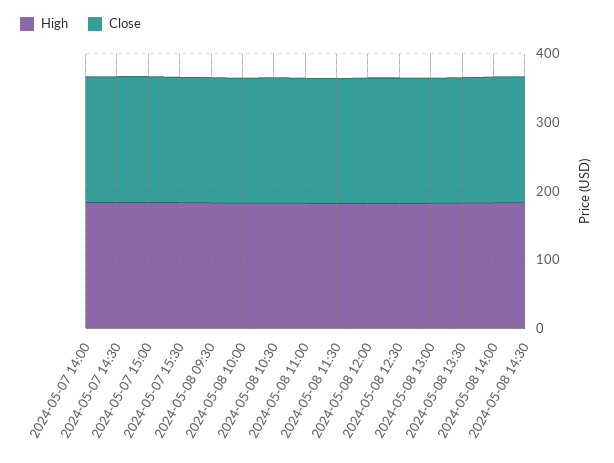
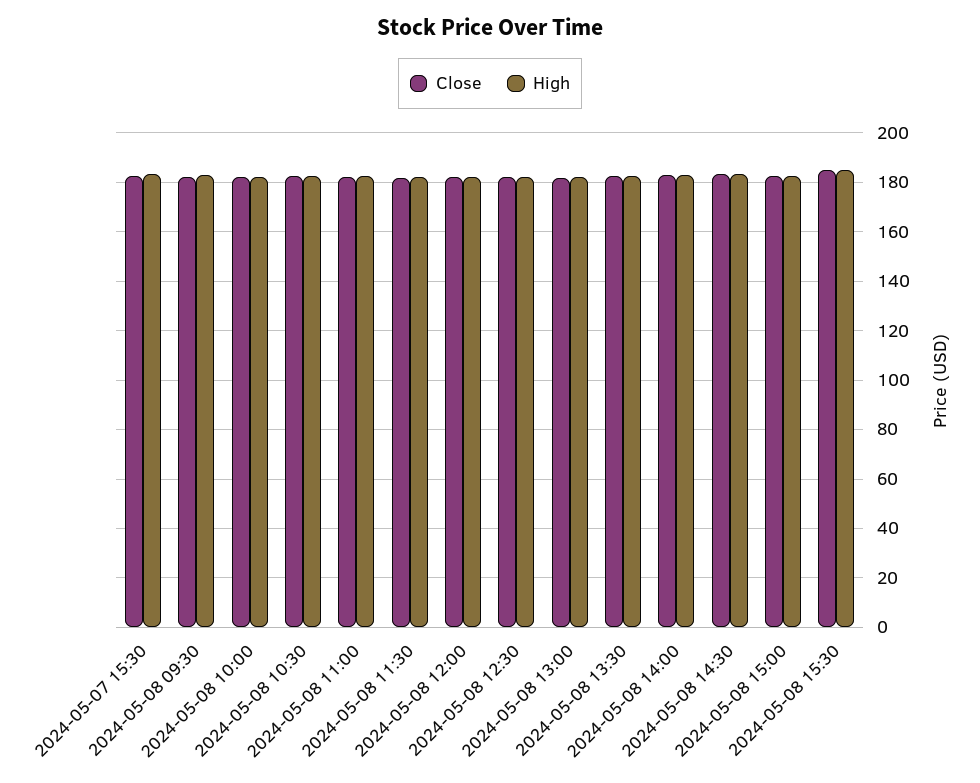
High, 2024-05-07 14:00: 180 -> none
Close, 2024-05-07 14:00: 180 -> none
High, 2024-05-07 14:30: 180 -> none
Close, 2024-05-07 14:30: 180 -> none
High, 2024-05-07 15:00: 180 -> none
Close, 2024-05-07 15:00: 180 -> none
Close, 2024-05-08 15:00: none -> 182.5
High, 2024-05-08 15:00: none -> 182.5
Close, 2024-05-08 15:30: none -> 185
High, 2024-05-08 15:30: none -> 185

